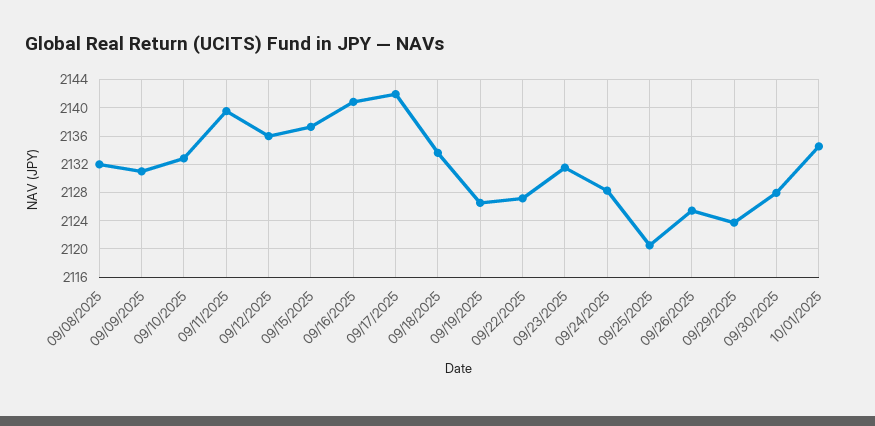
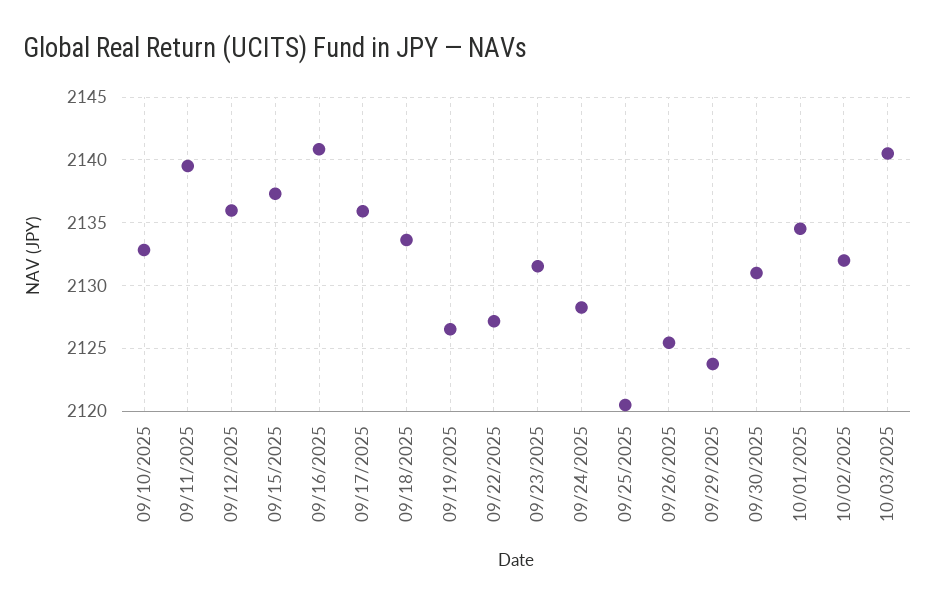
09/08/2025: 2132 -> none
09/09/2025: 2131 -> none
09/17/2025: 2142 -> 2136
09/30/2025: 2128 -> 2131
10/02/2025: none -> 2132
10/03/2025: none -> 2140.5

